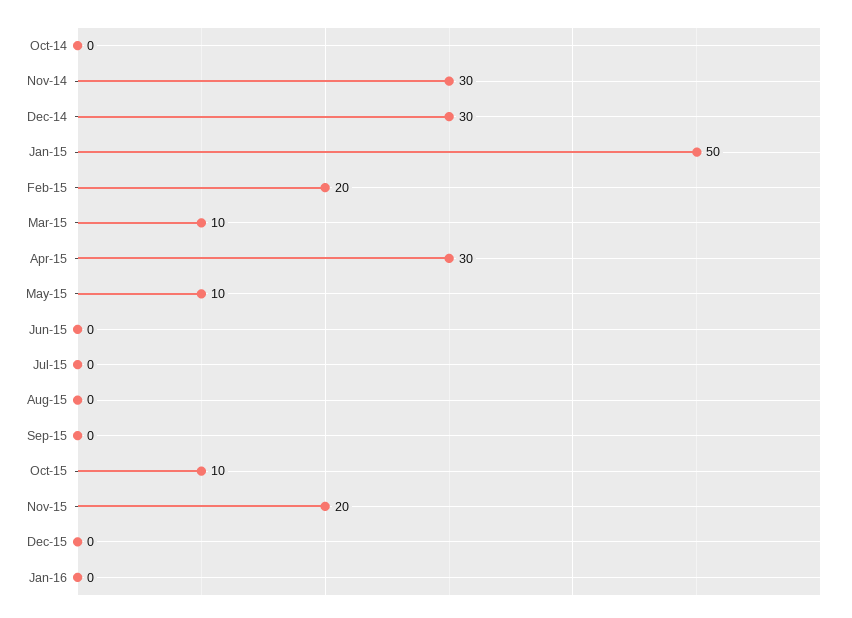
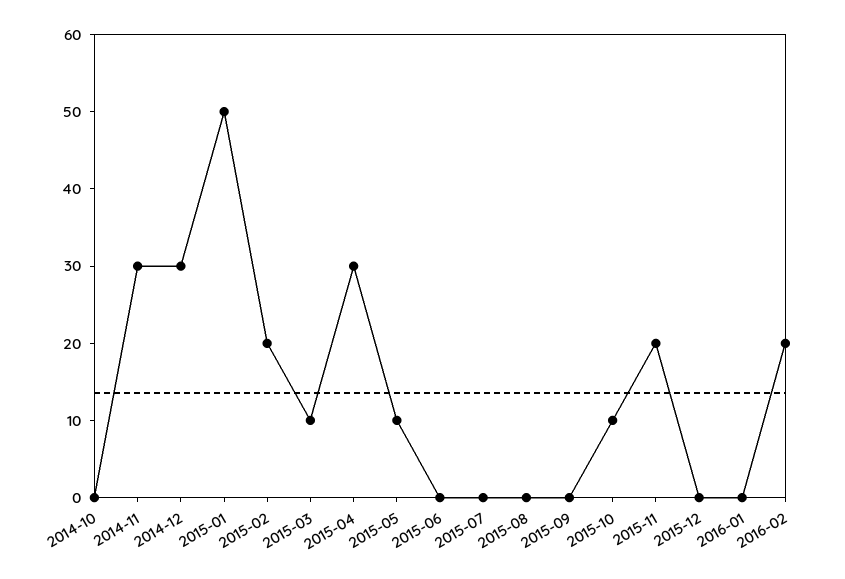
2016-02: none -> 20

